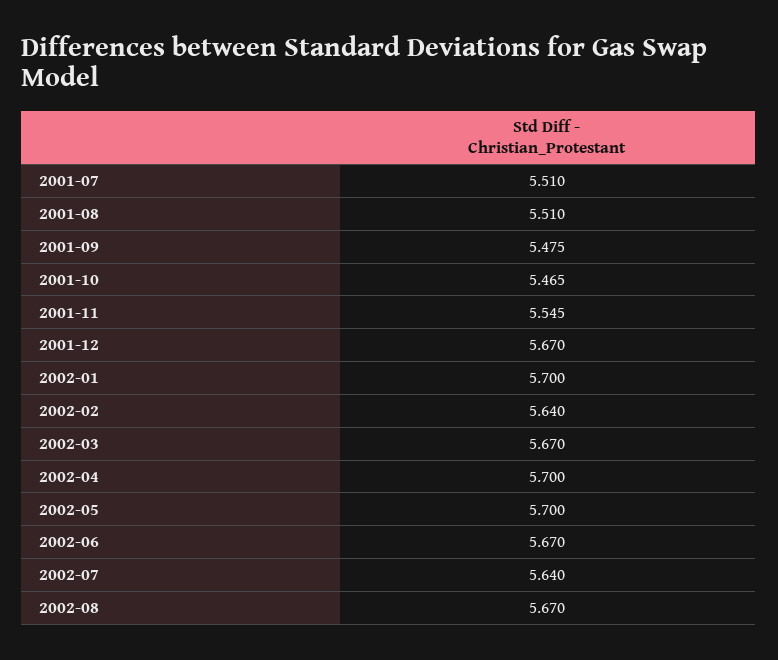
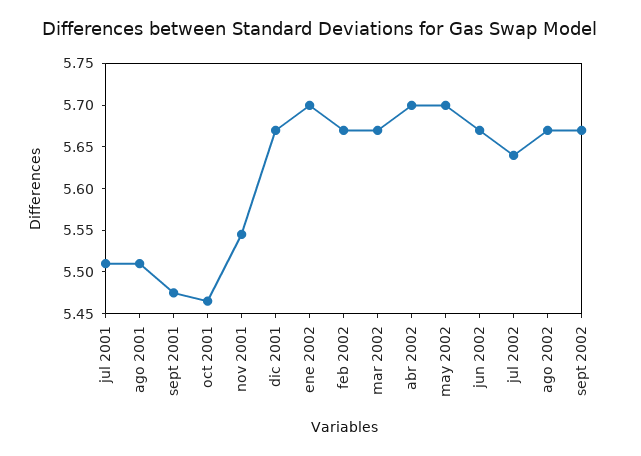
2002-02: 5.64 -> 5.67
sept 2002: none -> 5.67

